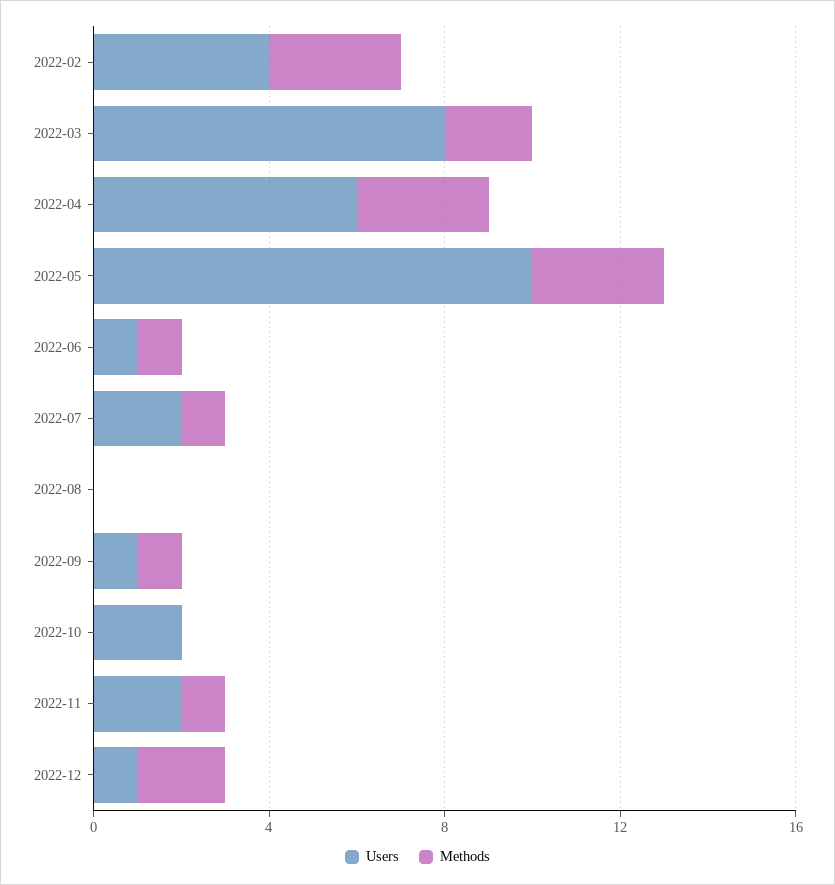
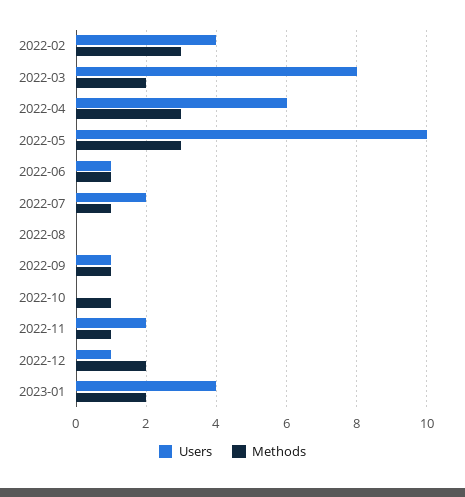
Users, 2022-10: 2 -> 0
Methods, 2022-10: 0 -> 1
Users, 2023-01: none -> 4
Methods, 2023-01: none -> 2

